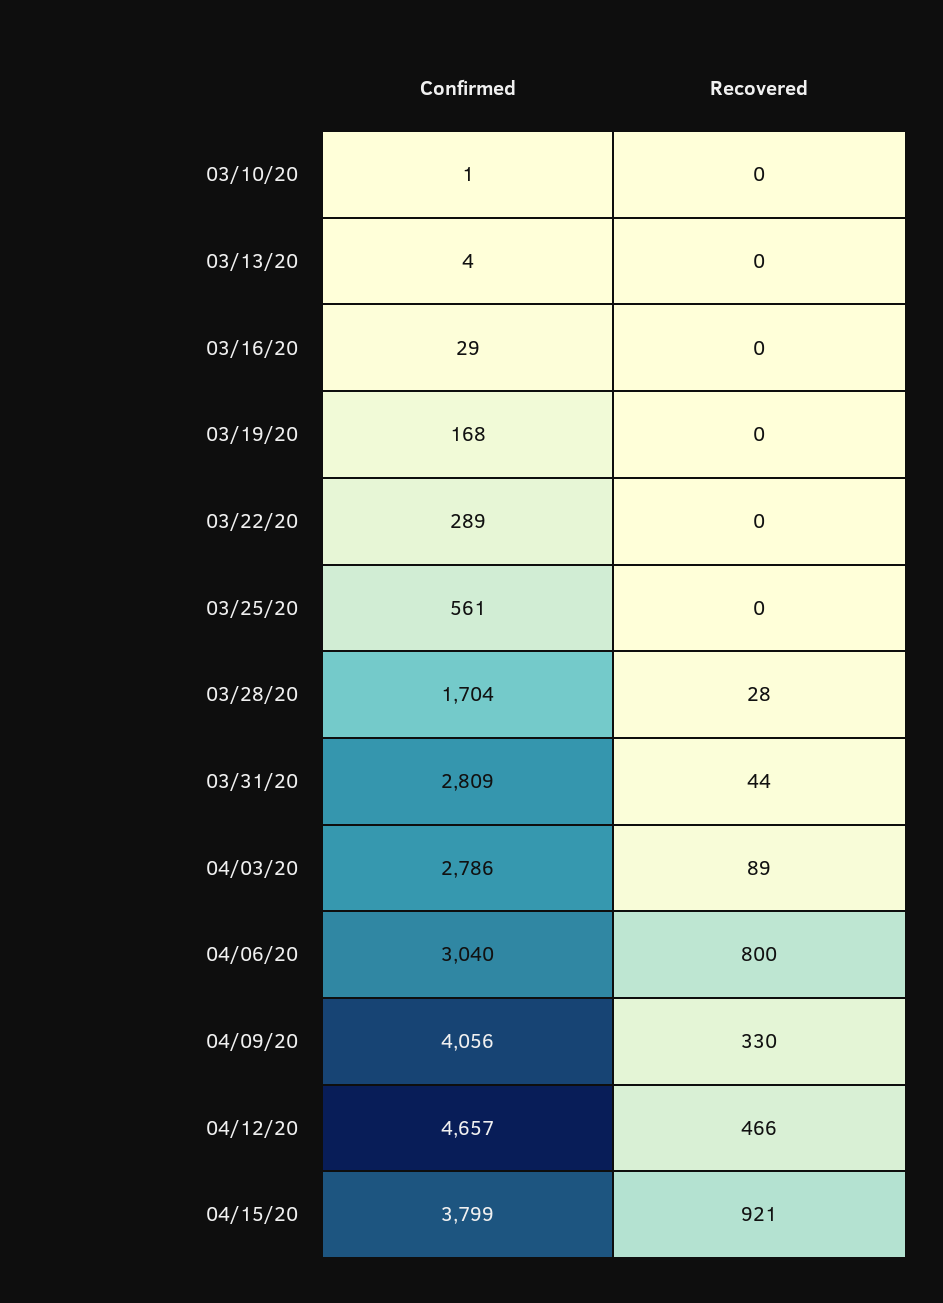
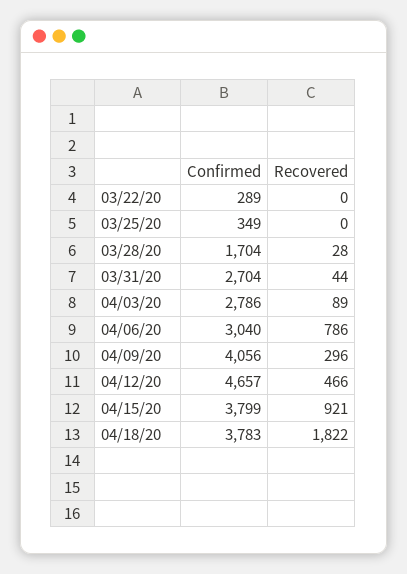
Confirmed, 03/10/20: 1 -> none
Recovered, 03/10/20: 0 -> none
Confirmed, 03/13/20: 4 -> none
Recovered, 03/13/20: 0 -> none
Confirmed, 03/16/20: 29 -> none
Recovered, 03/16/20: 0 -> none
Confirmed, 03/19/20: 168 -> none
Recovered, 03/19/20: 0 -> none
Confirmed, 03/25/20: 561 -> 349
Confirmed, 03/31/20: 2809 -> 2704
Recovered, 04/06/20: 800 -> 786
Recovered, 04/09/20: 330 -> 296
Confirmed, 04/18/20: none -> 3783
Recovered, 04/18/20: none -> 1822

